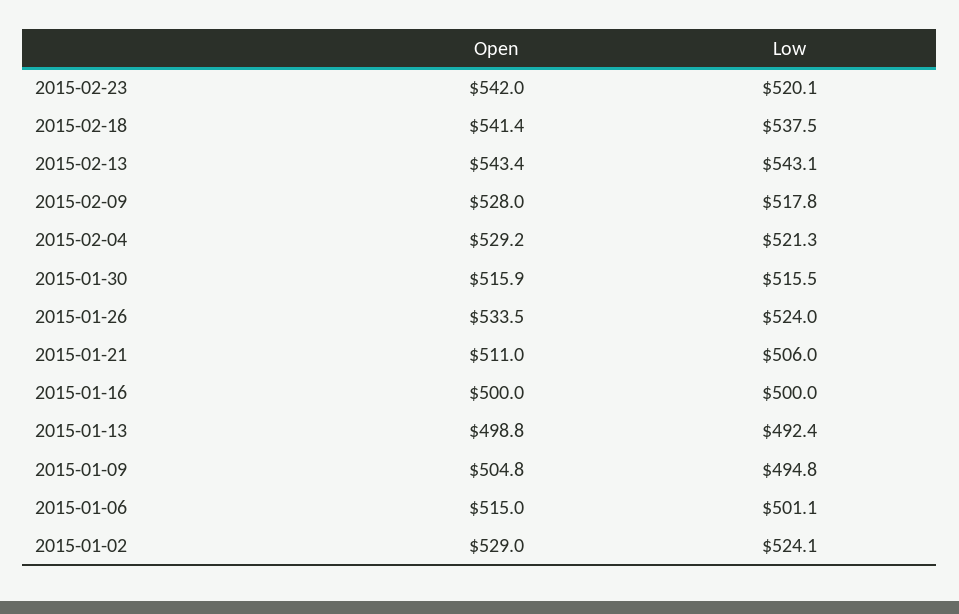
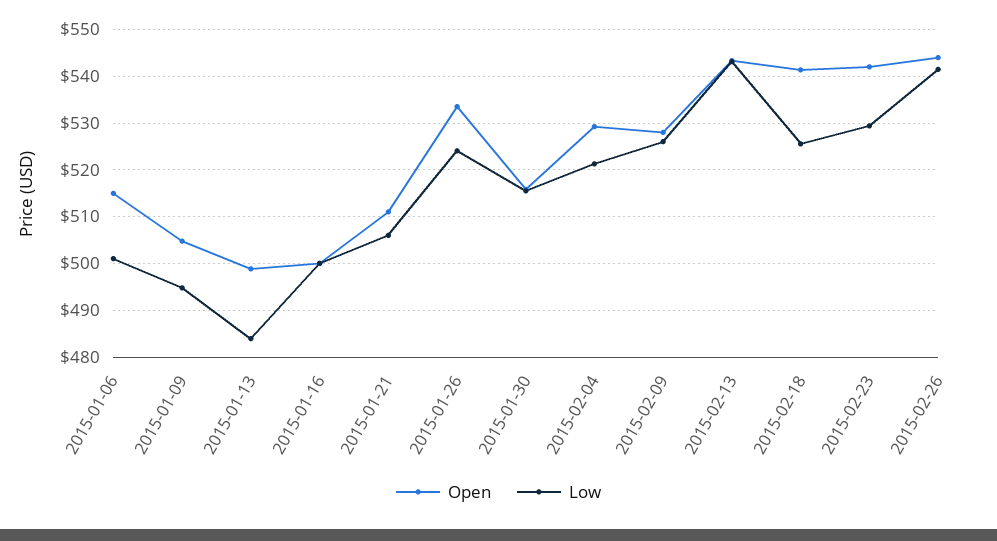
Low, 2015-02-23: 520.1 -> 530
Low, 2015-02-18: 537.5 -> 526
Low, 2015-02-09: 517.8 -> 526
Low, 2015-01-13: 492.4 -> 484
Open, 2015-01-02: 529 -> none
Low, 2015-01-02: 524.1 -> none
Open, 2015-02-26: none -> 544
Low, 2015-02-26: none -> 542

